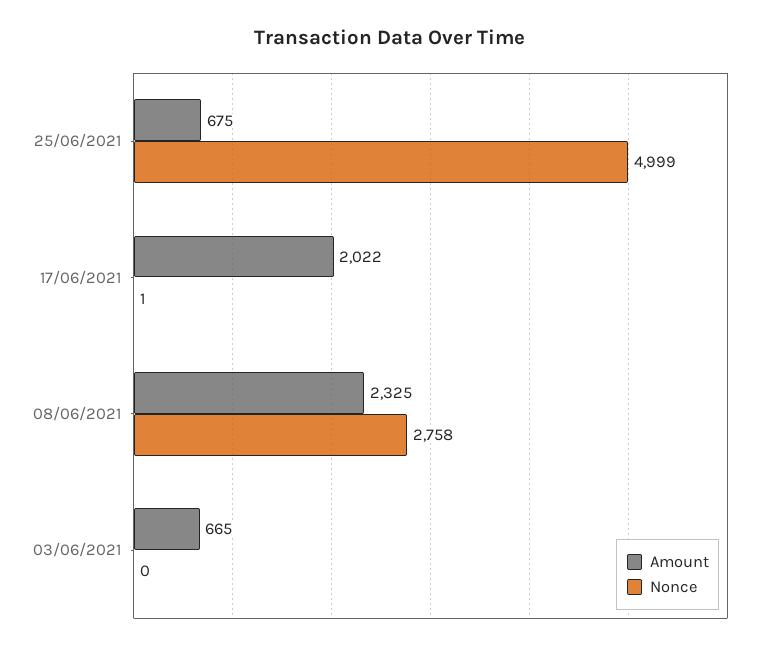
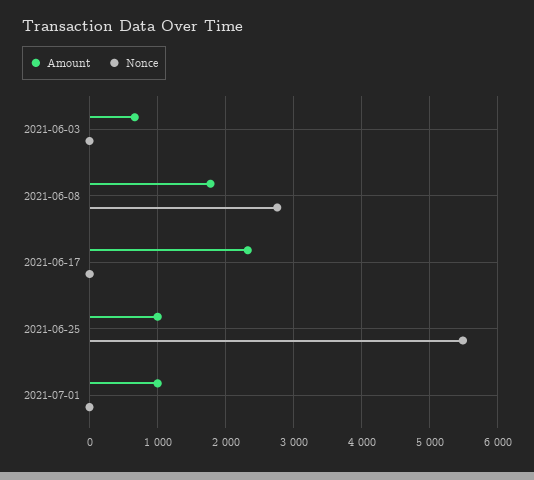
Amount, 25/06/2021: 675 -> 1000
Nonce, 25/06/2021: 4999 -> 5500
Amount, 17/06/2021: 2022 -> 2300
Amount, 08/06/2021: 2325 -> 1800
Amount, 2021-07-01: none -> 1000
Nonce, 2021-07-01: none -> 0

